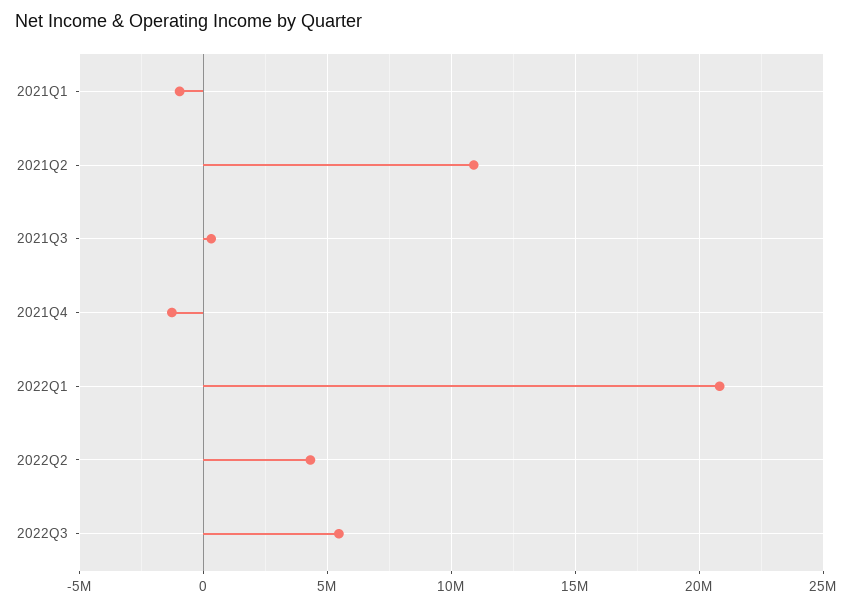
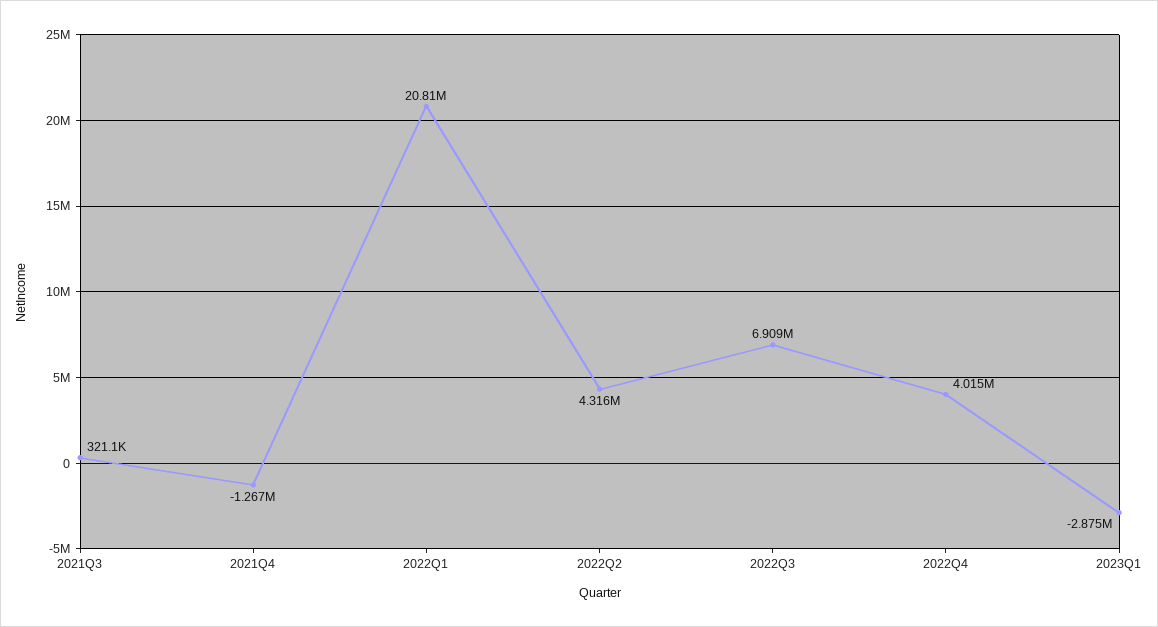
2021Q1: -1000000 -> none
2021Q2: 11000000 -> none
2022Q3: 5500000 -> 6909000
2022Q4: none -> 4015000
2023Q1: none -> -2875000

